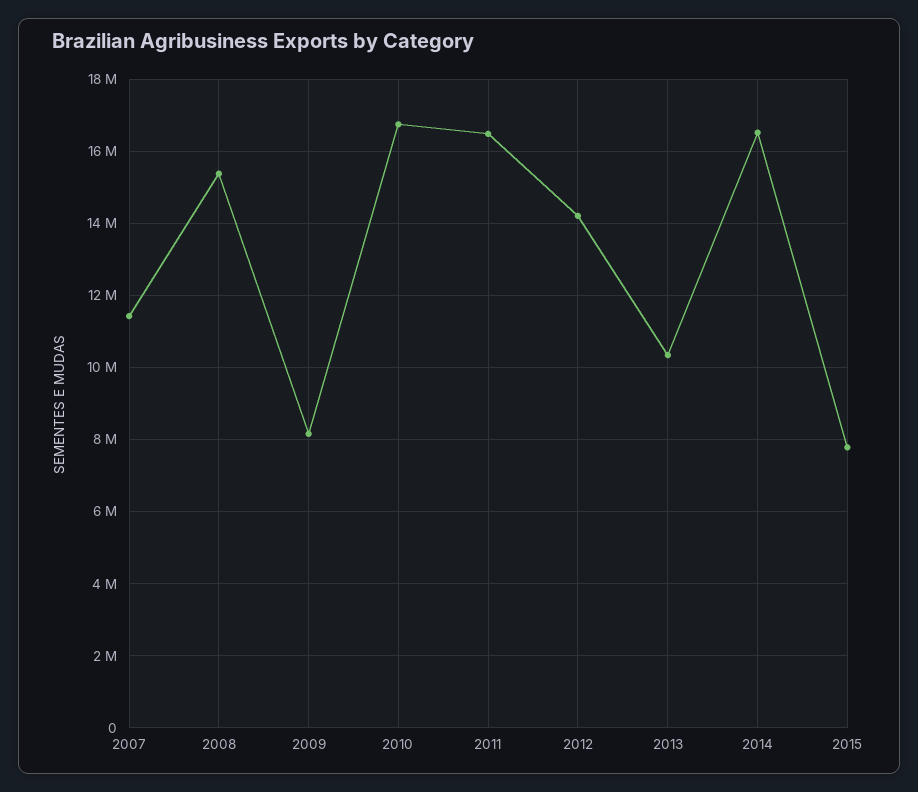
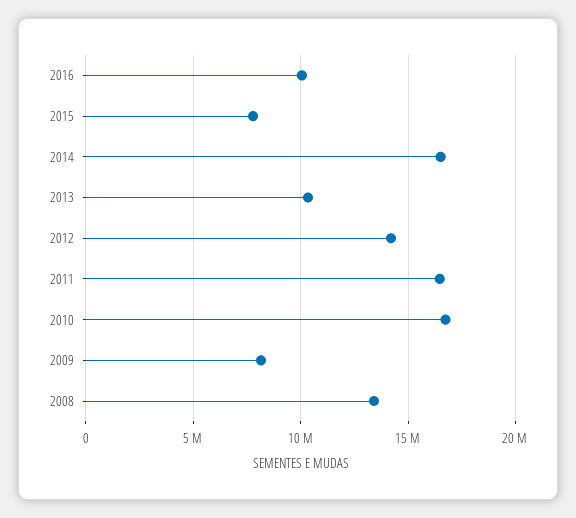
2007: 11400000 -> none
2008: 15400000 -> 13500000
2016: none -> 10000000

